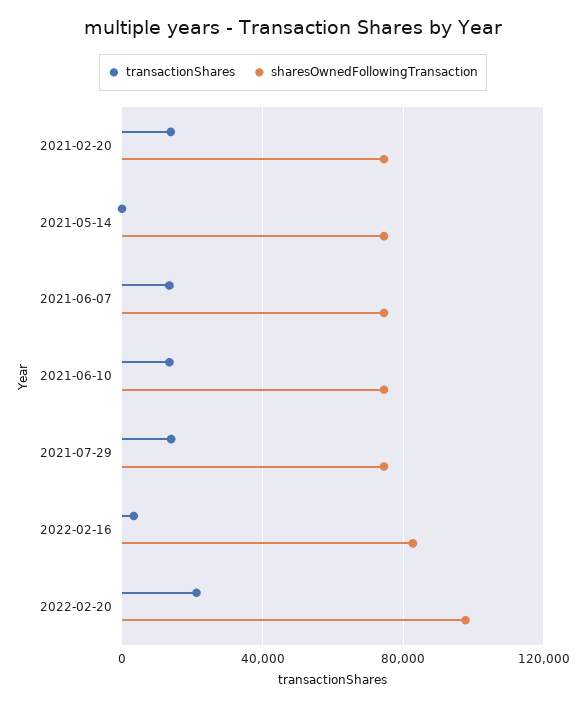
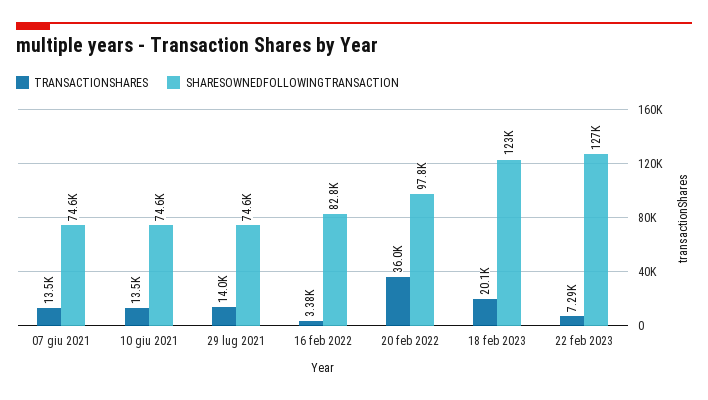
transactionShares, 2021-02-20: 15000 -> none
sharesOwnedFollowingTransaction, 2021-02-20: 75000 -> none
transactionShares, 2021-05-14: 0 -> none
sharesOwnedFollowingTransaction, 2021-05-14: 75000 -> none
transactionShares, 2022-02-20: 20000 -> 36000
transactionShares, 18 feb 2023: none -> 20100
sharesOwnedFollowingTransaction, 18 feb 2023: none -> 123000
transactionShares, 22 feb 2023: none -> 7290
sharesOwnedFollowingTransaction, 22 feb 2023: none -> 127000

